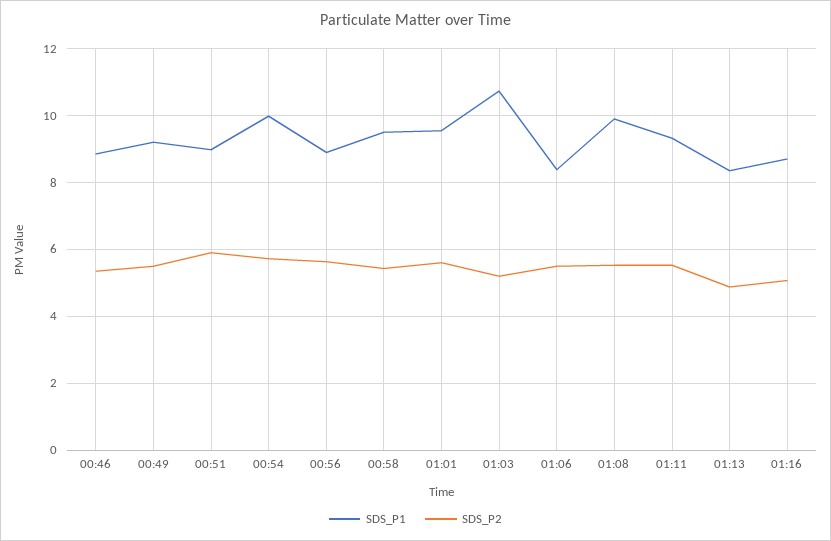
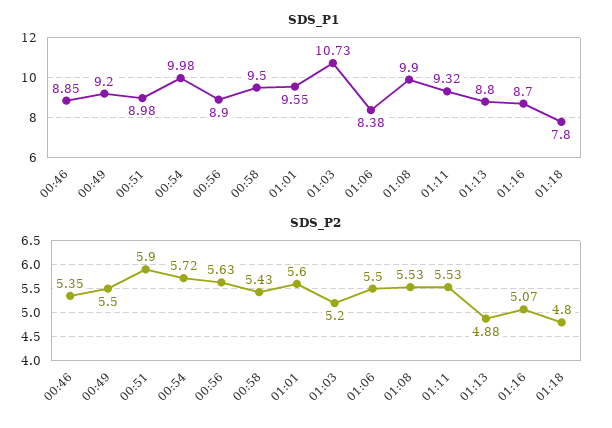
SDS_P1, 01:13: 8.4 -> 8.8
SDS_P1, 01:18: none -> 7.8
SDS_P2, 01:18: none -> 4.8

